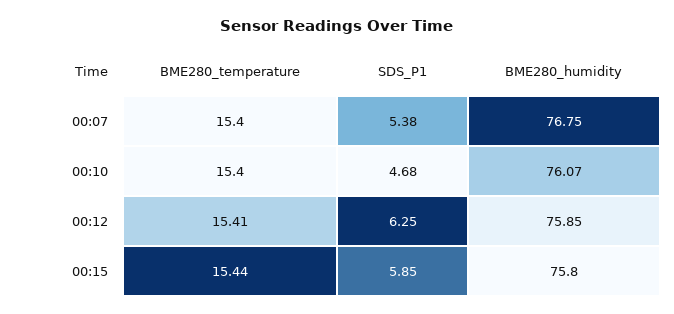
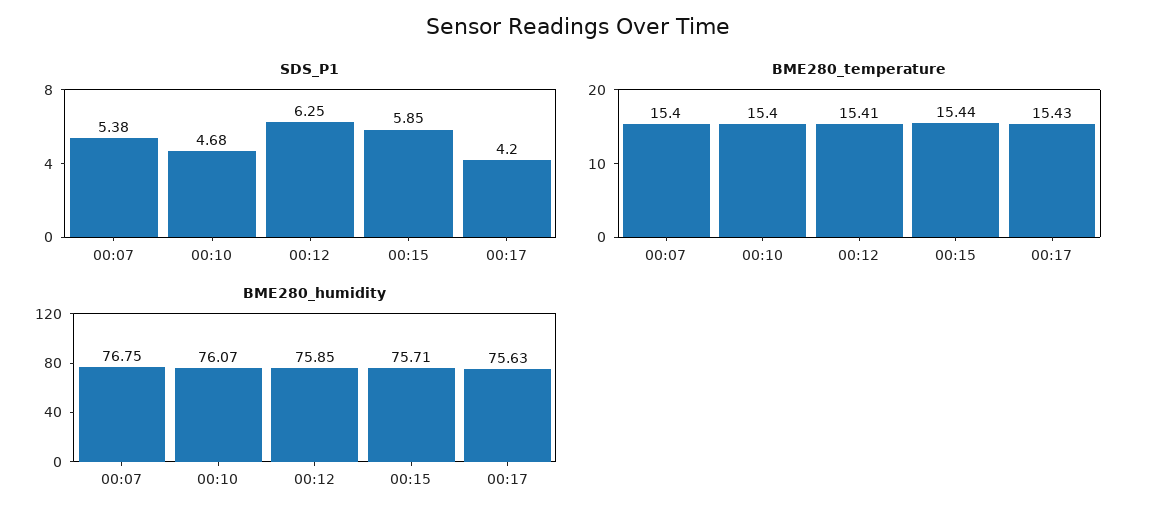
BME280_humidity, 00:15: 75.8 -> 75.71
SDS_P1, 00:17: none -> 4.2
BME280_temperature, 00:17: none -> 15.43
BME280_humidity, 00:17: none -> 75.63

